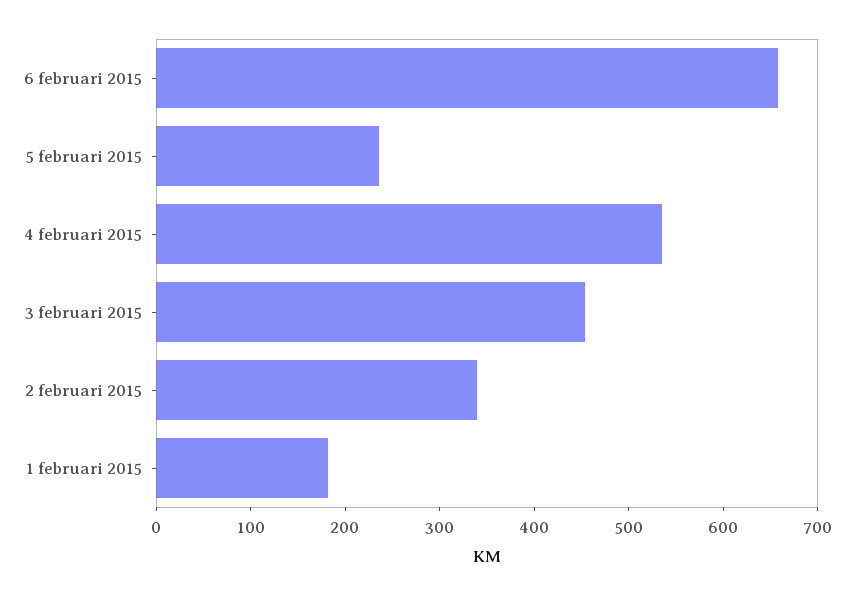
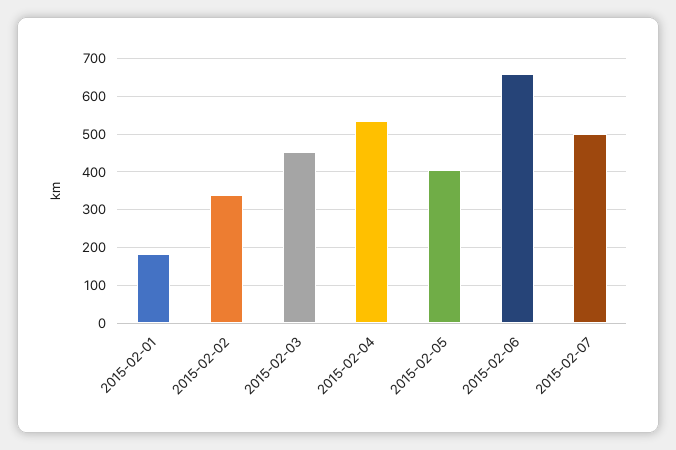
5 februari 2015: 240 -> 400
2015-02-07: none -> 500

